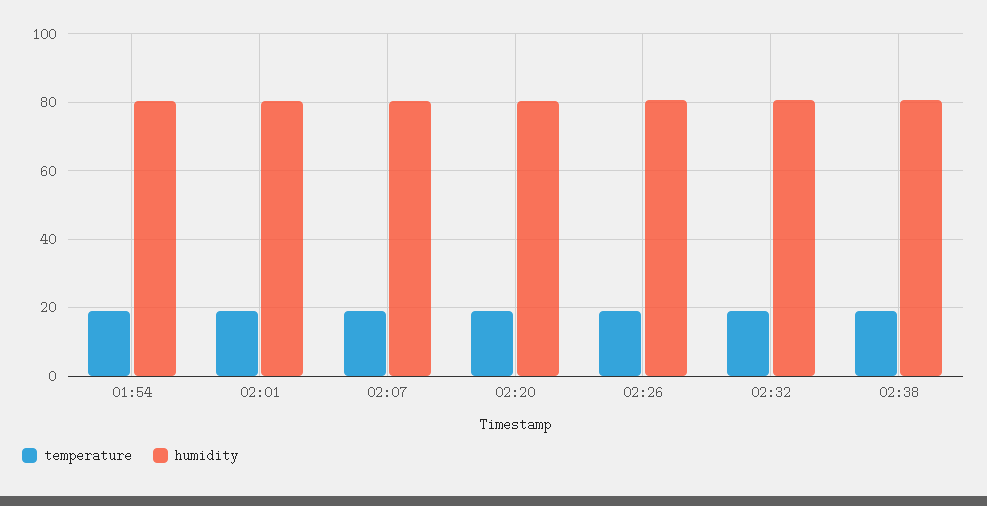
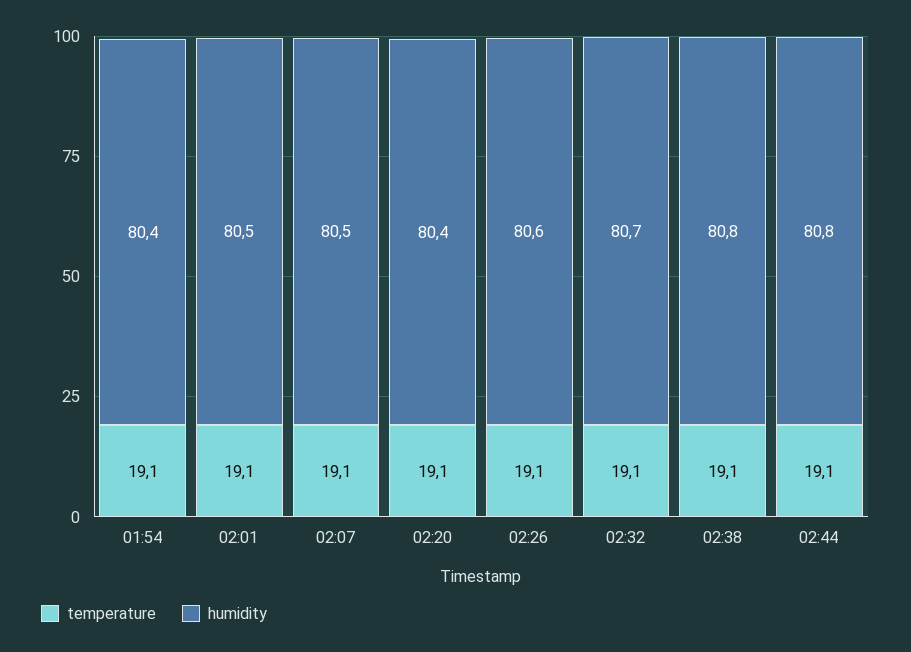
temperature, 02:44: none -> 19.1
humidity, 02:44: none -> 80.8

